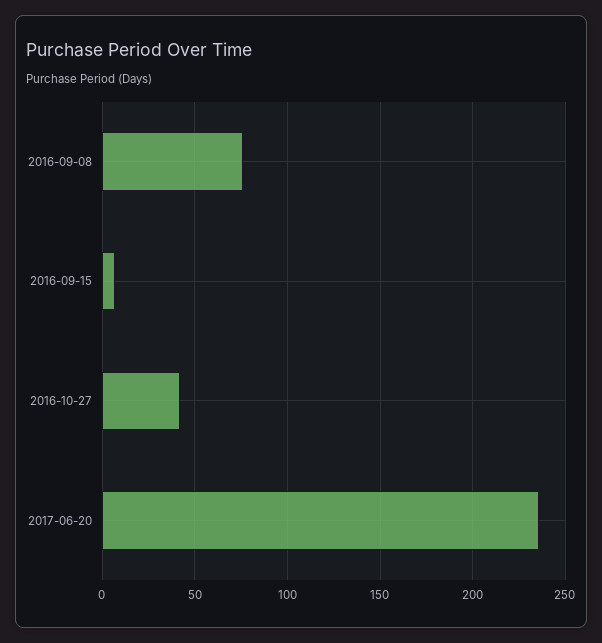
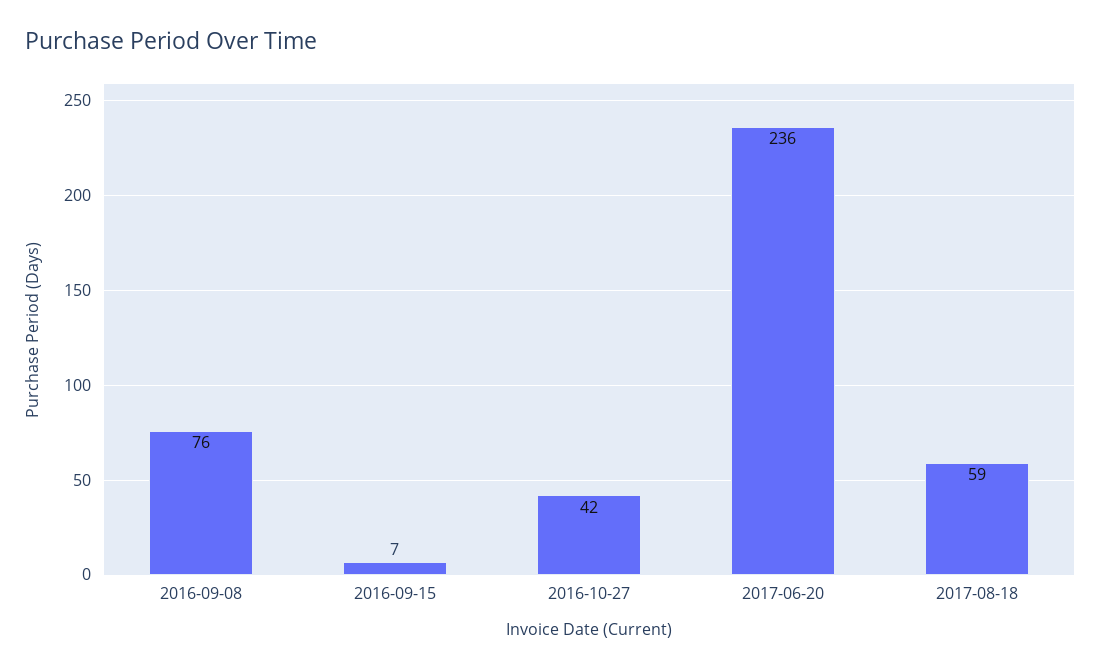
2017-08-18: none -> 59

